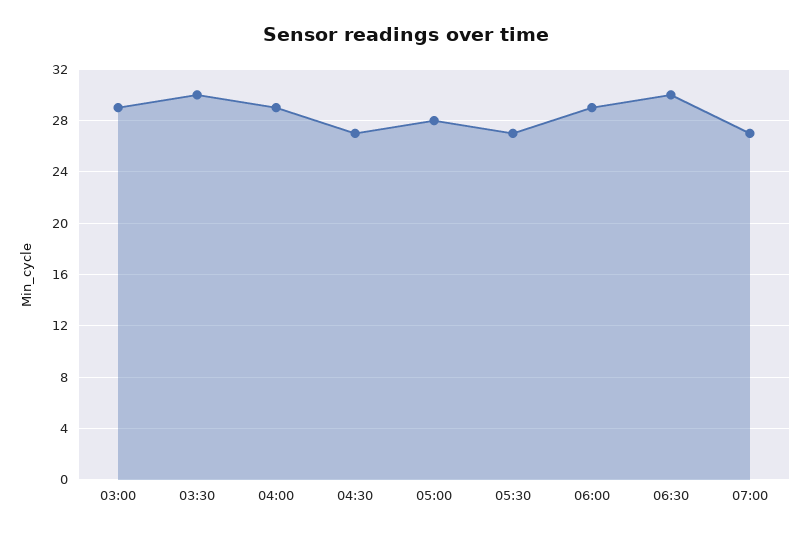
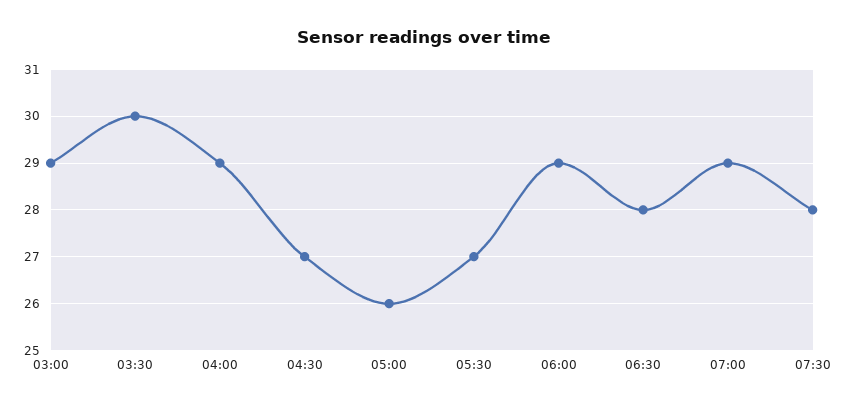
05:00: 28 -> 26
06:30: 30 -> 28
07:00: 27 -> 29
07:30: none -> 28

